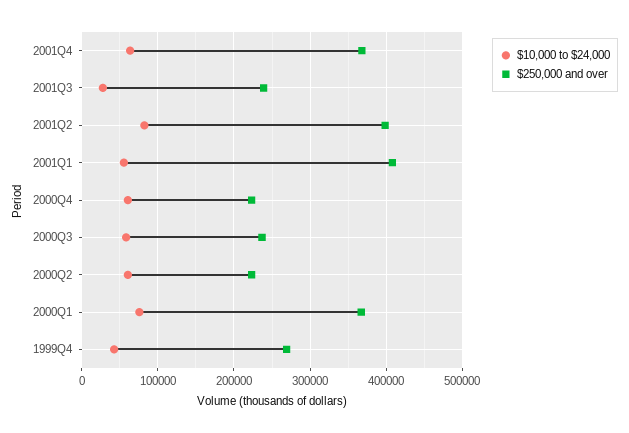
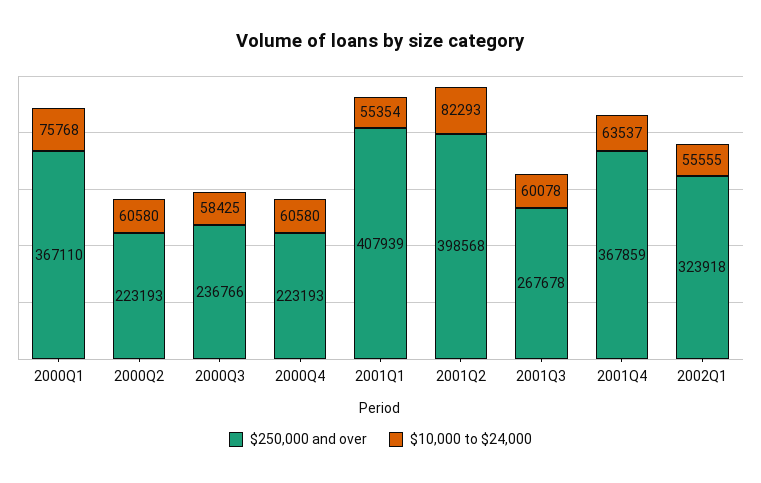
$10,000 to $24,000, 2001Q3: 30000 -> 60078
$250,000 and over, 2001Q3: 240000 -> 267678
$10,000 to $24,000, 1999Q4: 40000 -> none
$250,000 and over, 1999Q4: 270000 -> none
$250,000 and over, 2002Q1: none -> 323918
$10,000 to $24,000, 2002Q1: none -> 55555

